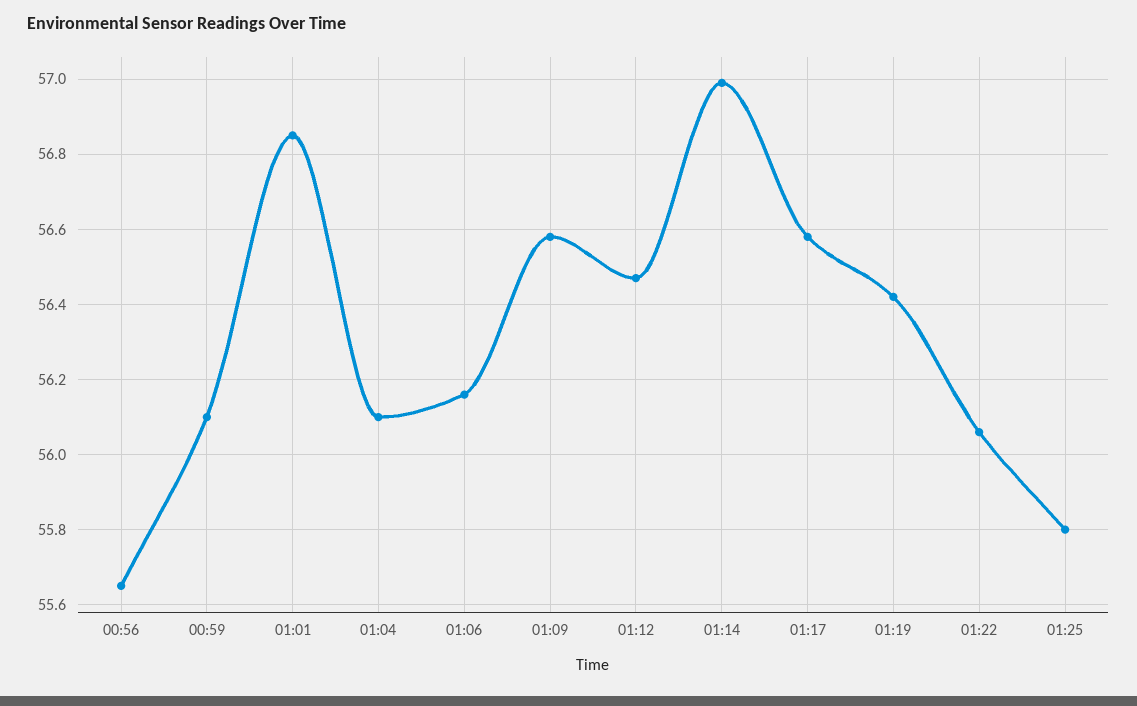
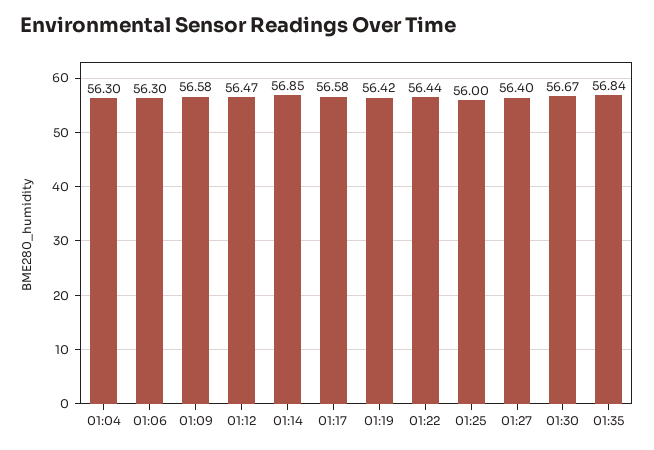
00:56: 55.65 -> none
00:59: 56.1 -> none
01:01: 56.85 -> none
01:04: 56.1 -> 56.3
01:06: 56.15 -> 56.3
01:14: 57 -> 56.85
01:22: 56.05 -> 56.44
01:25: 55.8 -> 56
01:27: none -> 56.4
01:30: none -> 56.67
01:35: none -> 56.84

